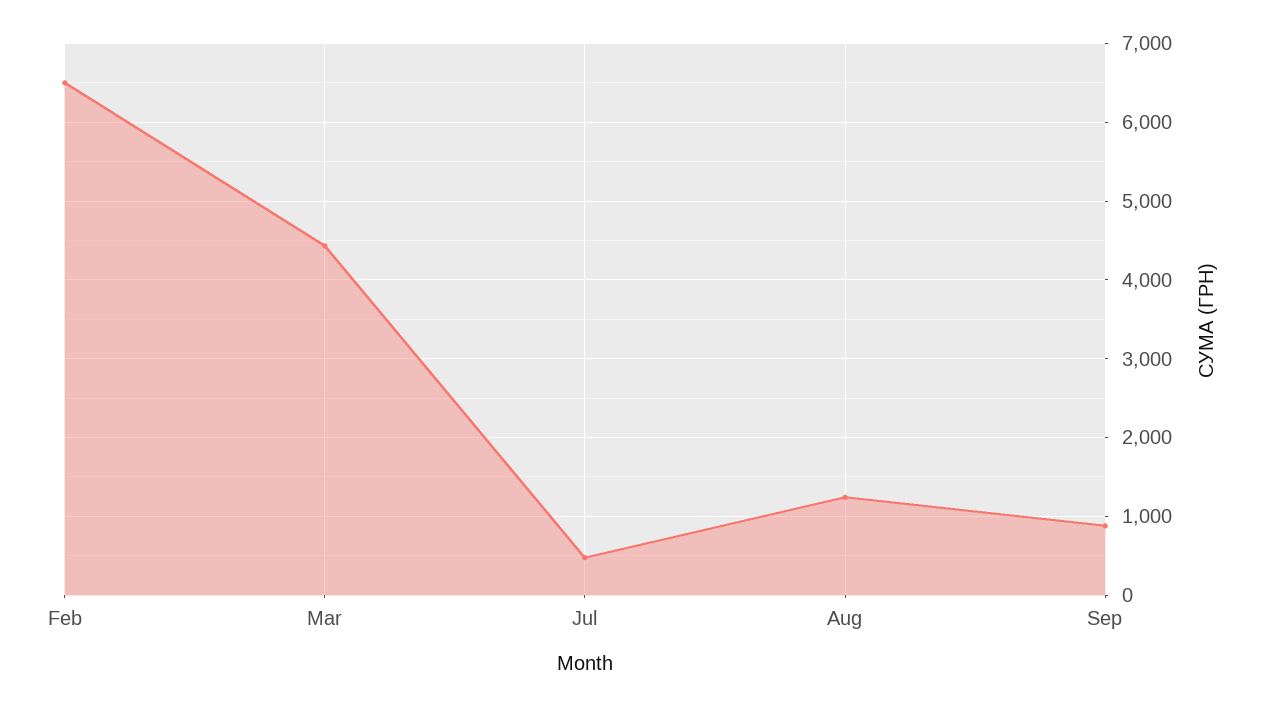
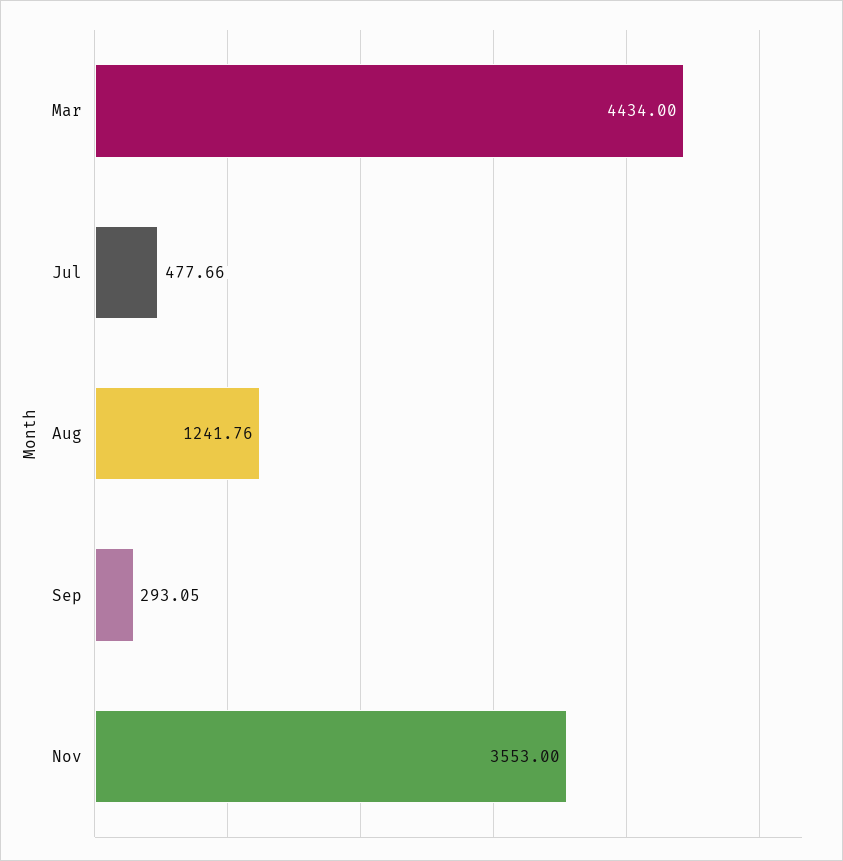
Feb: 6500 -> none
Sep: 900 -> 293.05
Nov: none -> 3553

